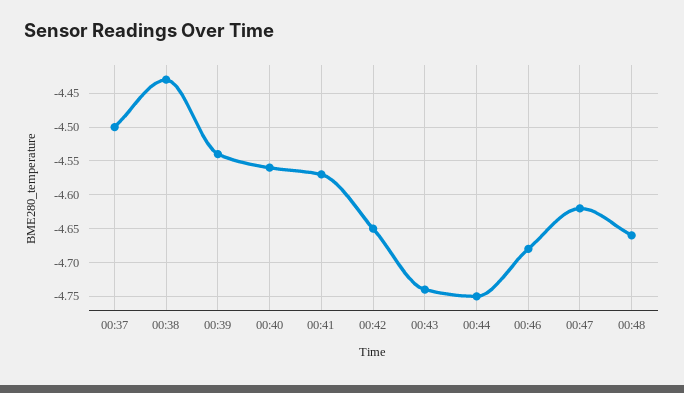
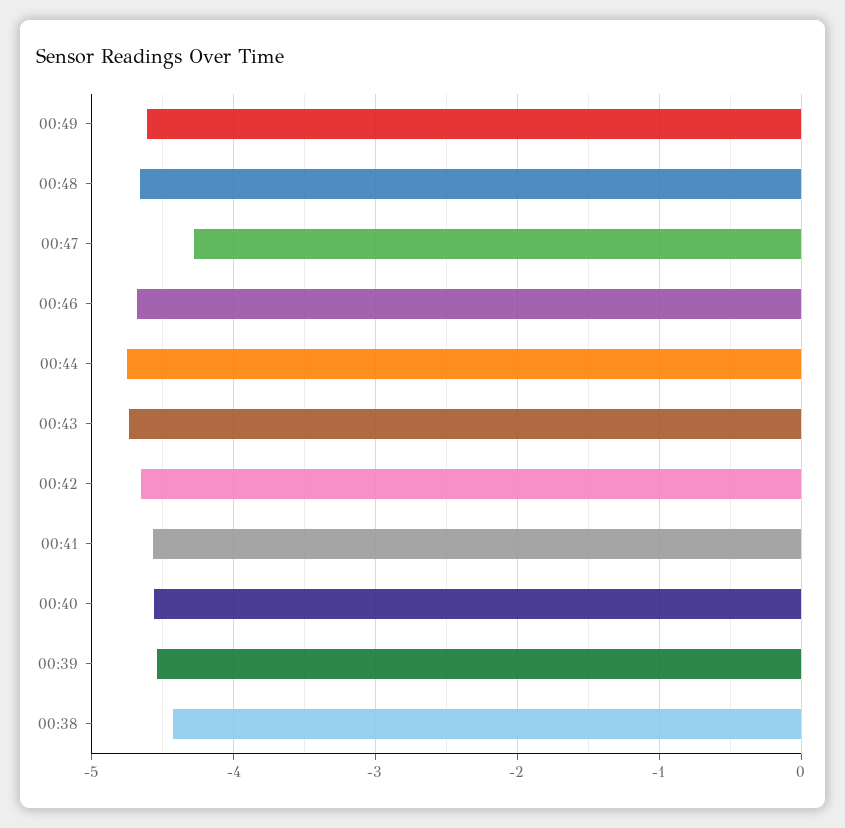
00:37: -4.5 -> none
00:47: -4.62 -> -4.3
00:49: none -> -4.6

